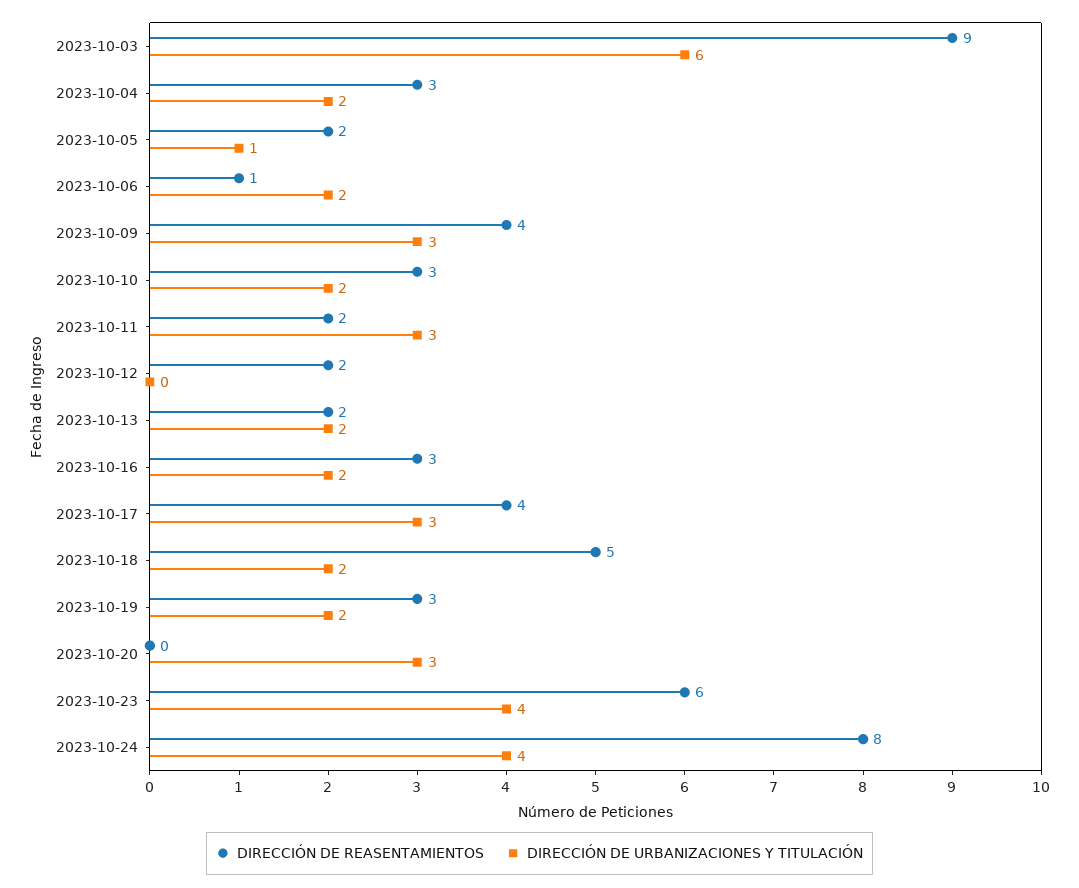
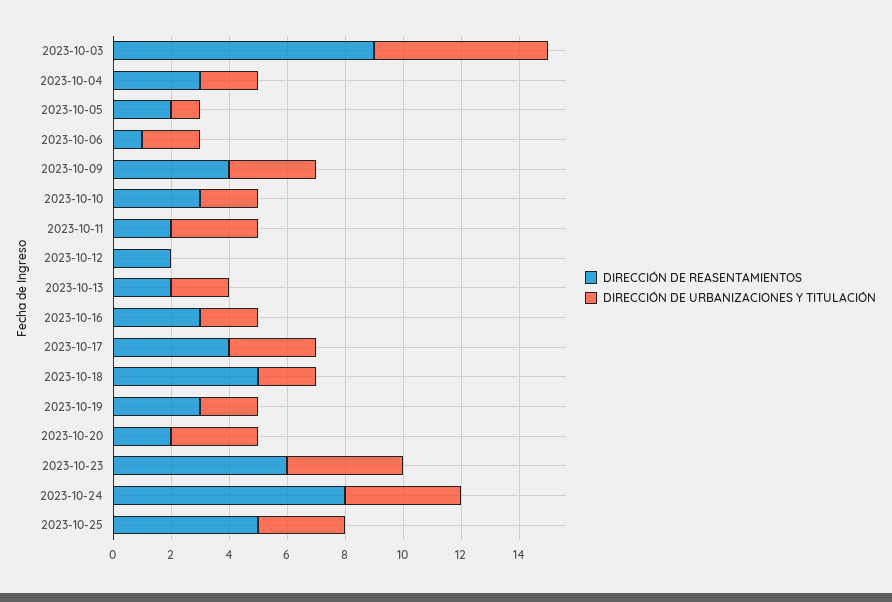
DIRECCIÓN DE REASENTAMIENTOS, 2023-10-20: 0 -> 2
DIRECCIÓN DE REASENTAMIENTOS, 2023-10-25: none -> 5
DIRECCIÓN DE URBANIZACIONES Y TITULACIÓN, 2023-10-25: none -> 3

